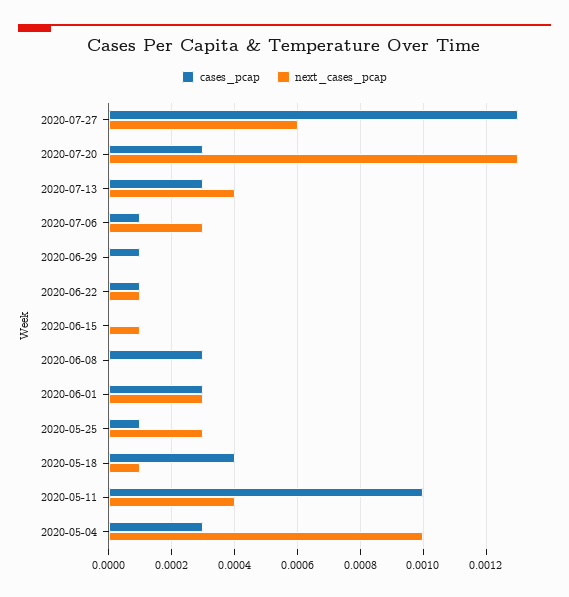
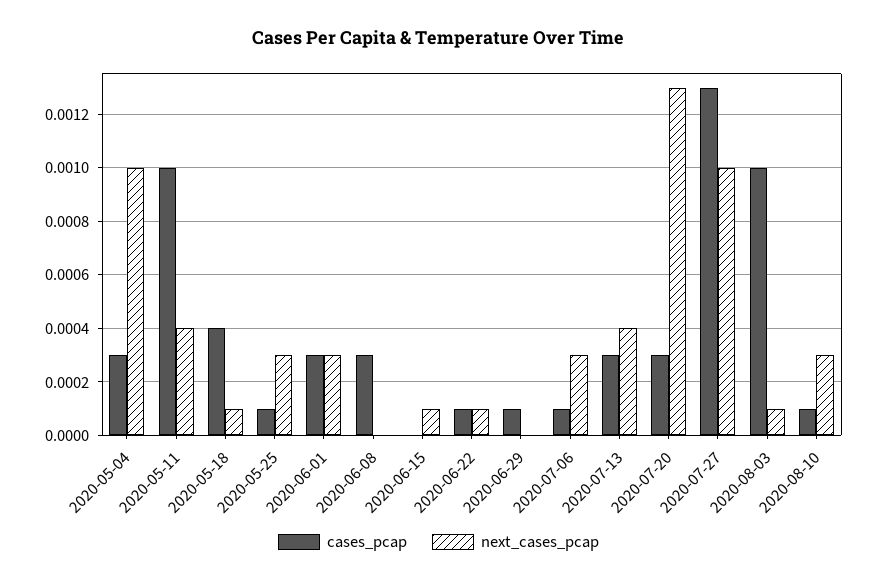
next_cases_pcap, 2020-07-27: 0.0006 -> 0.001
cases_pcap, 2020-08-03: none -> 0.001
next_cases_pcap, 2020-08-03: none -> 0.0001
cases_pcap, 2020-08-10: none -> 0.0001
next_cases_pcap, 2020-08-10: none -> 0.0003

